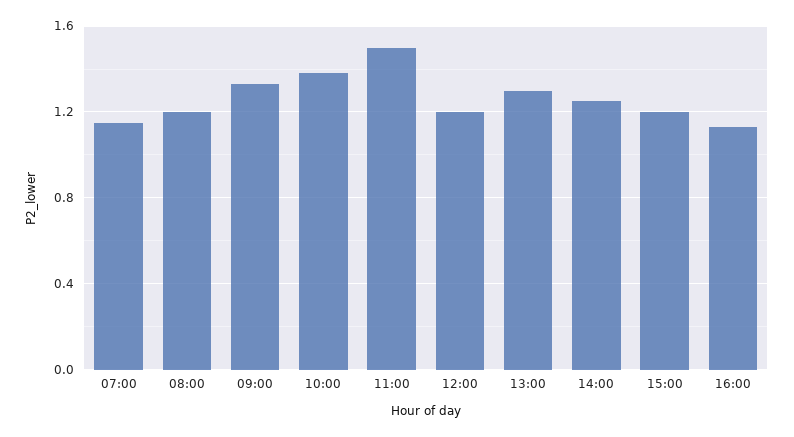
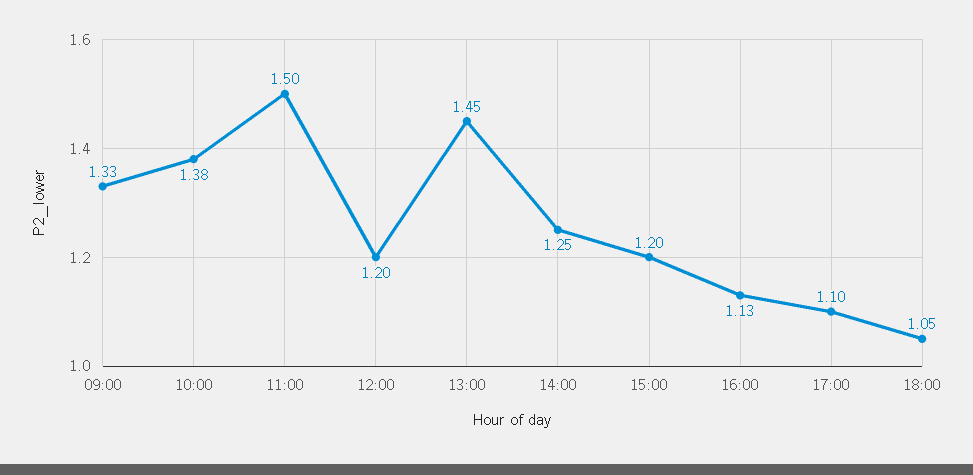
07:00: 1.15 -> none
08:00: 1.2 -> none
13:00: 1.3 -> 1.45
17:00: none -> 1.1
18:00: none -> 1.05

